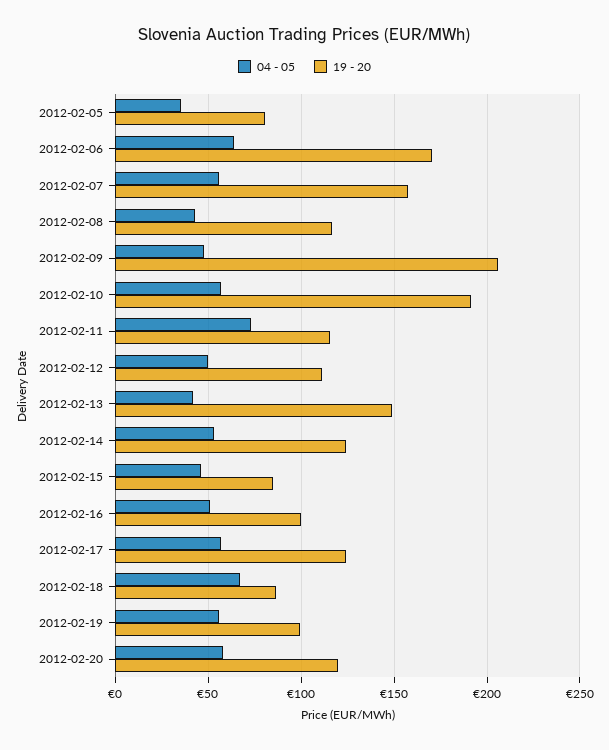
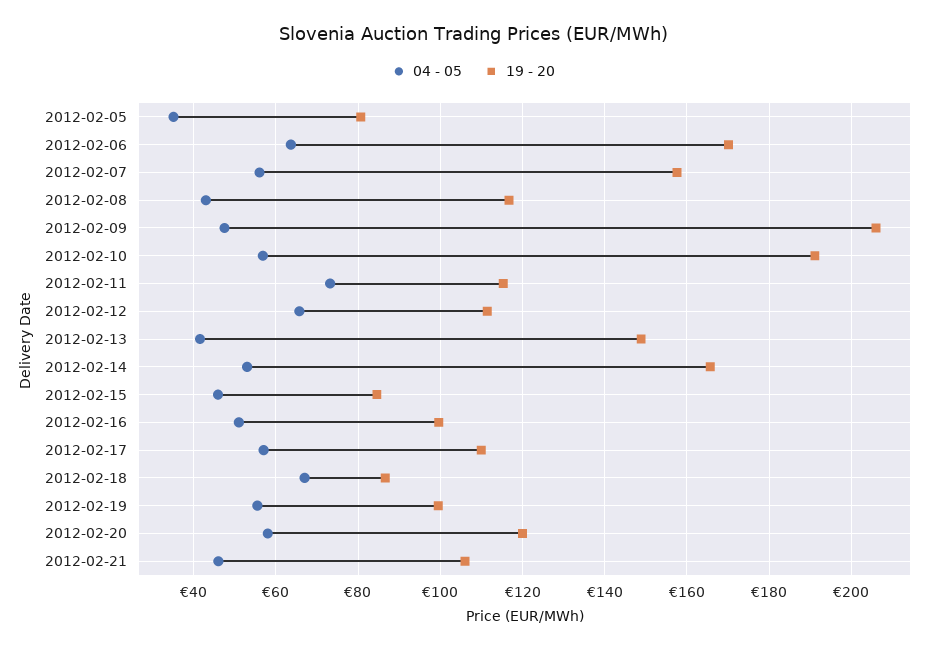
04 - 05, 2012-02-12: 50 -> 66
19 - 20, 2012-02-14: 125 -> 166
19 - 20, 2012-02-17: 125 -> 110
04 - 05, 2012-02-21: none -> 46
19 - 20, 2012-02-21: none -> 106

